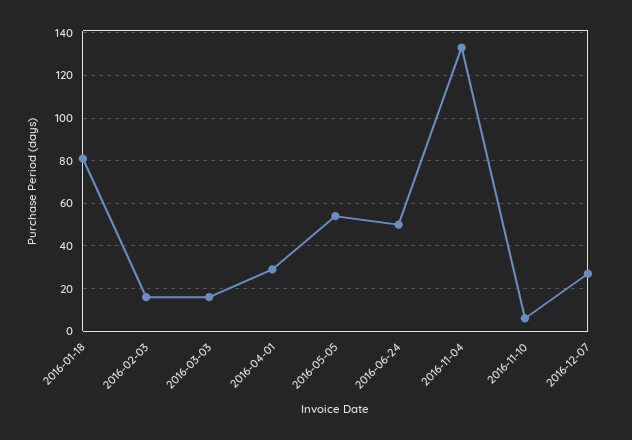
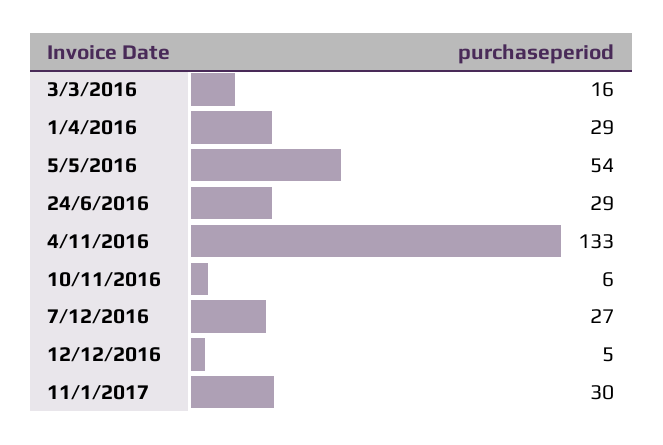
2016-01-18: 80 -> none
2016-02-03: 15 -> none
2016-06-24: 50 -> 29
12/12/2016: none -> 5
11/1/2017: none -> 30

